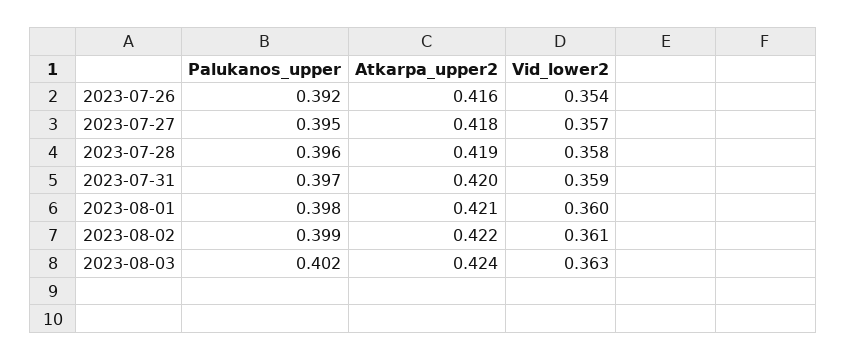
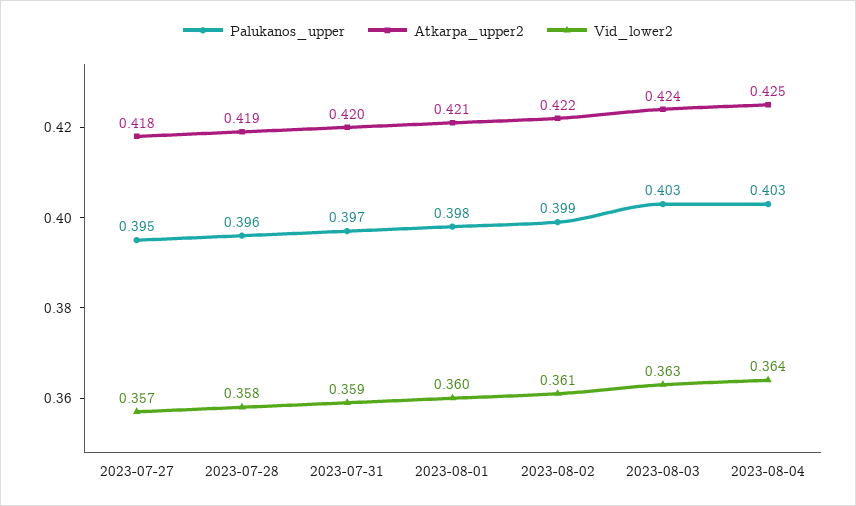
Palukanos_upper, 2023-07-26: 0.392 -> none
Atkarpa_upper2, 2023-07-26: 0.416 -> none
Vid_lower2, 2023-07-26: 0.354 -> none
Palukanos_upper, 2023-08-03: 0.402 -> 0.403
Palukanos_upper, 2023-08-04: none -> 0.403
Atkarpa_upper2, 2023-08-04: none -> 0.425
Vid_lower2, 2023-08-04: none -> 0.364

